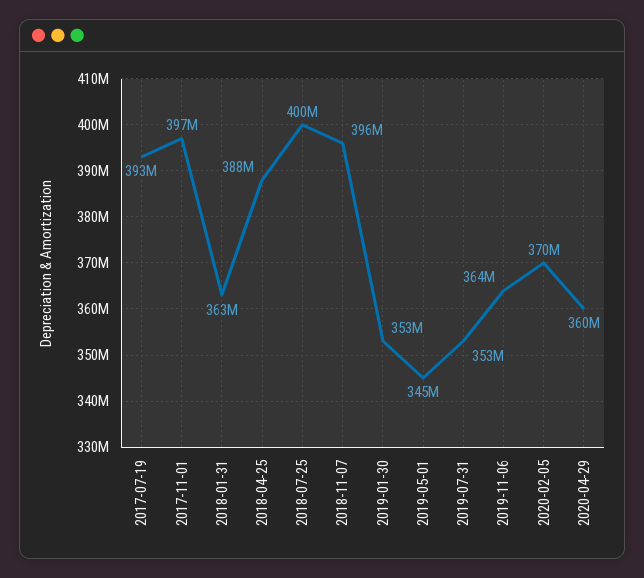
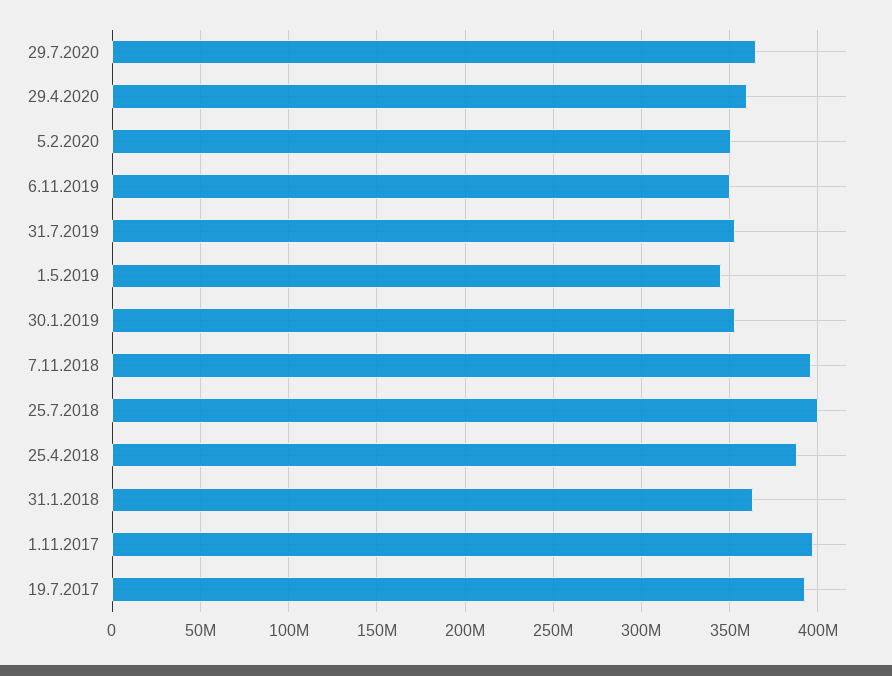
2019-11-06: 364000000 -> 350000000
2020-02-05: 370000000 -> 350000000
29.7.2020: none -> 365000000

